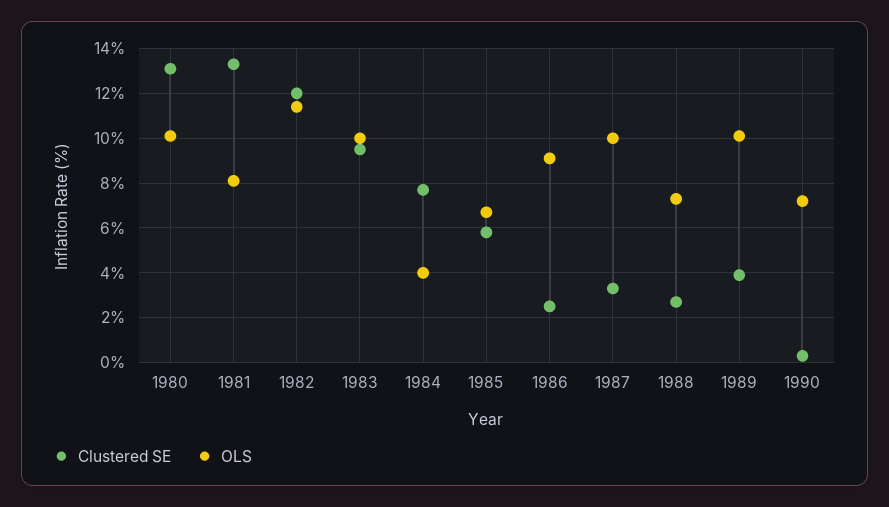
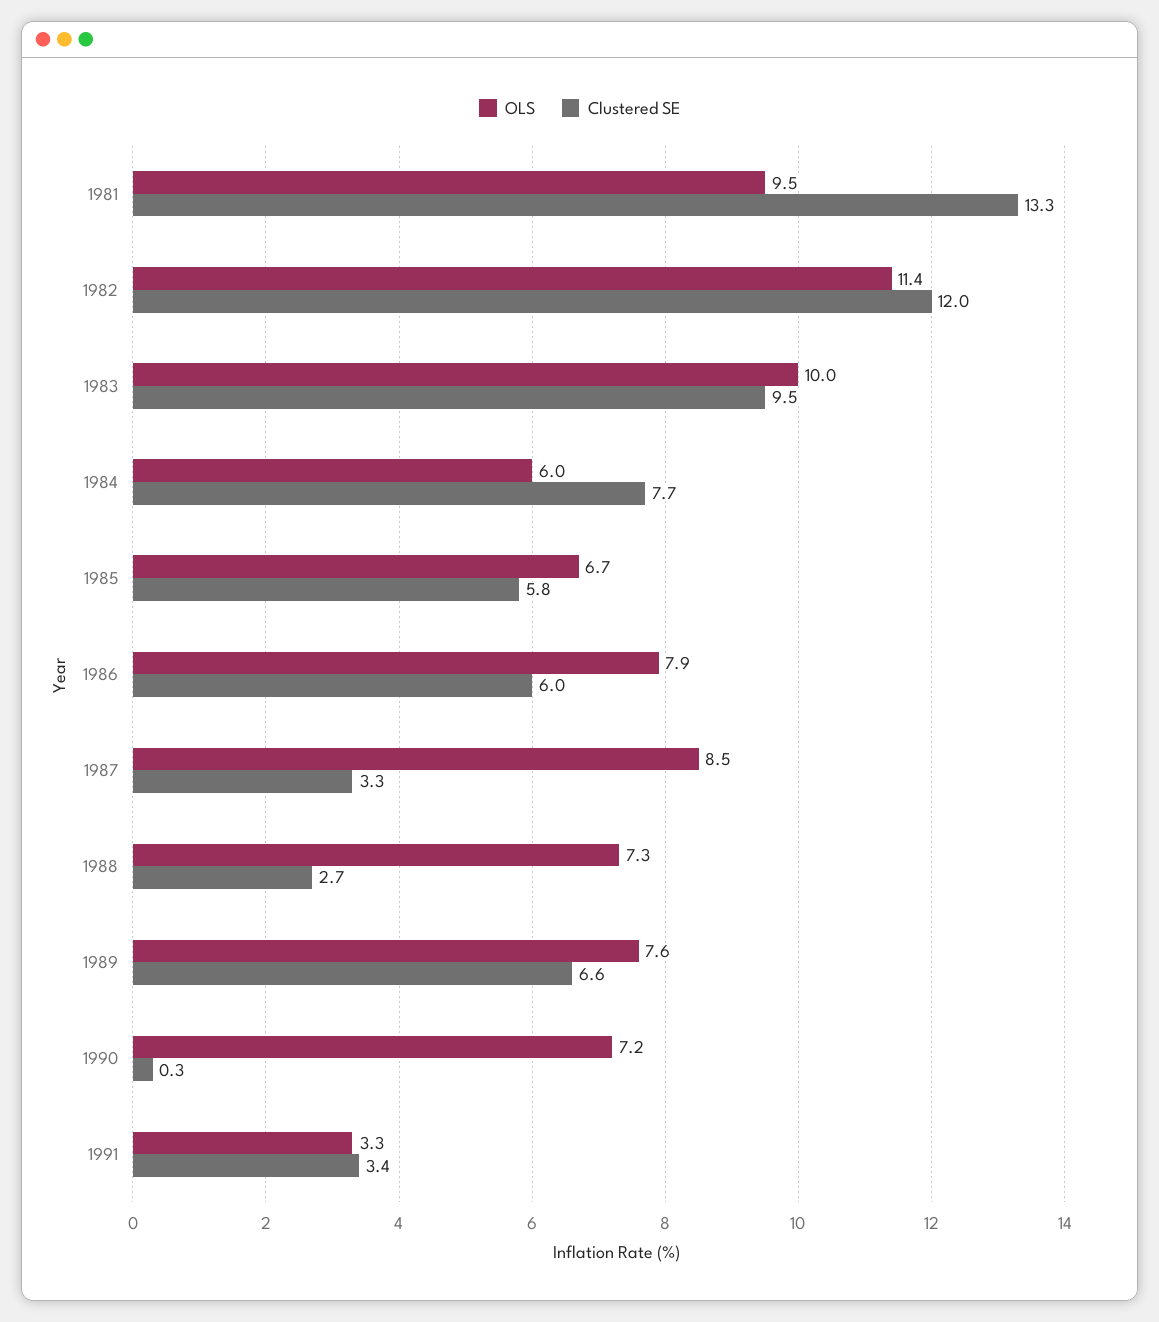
Clustered SE, 1980: 13 -> none
OLS, 1980: 10 -> none
OLS, 1981: 8 -> 9.5
OLS, 1984: 4 -> 6
Clustered SE, 1986: 2.5 -> 6
OLS, 1986: 9 -> 7.9
OLS, 1987: 10 -> 8.5
Clustered SE, 1989: 4 -> 6.6
OLS, 1989: 10 -> 7.6
OLS, 1991: none -> 3.3
Clustered SE, 1991: none -> 3.4

